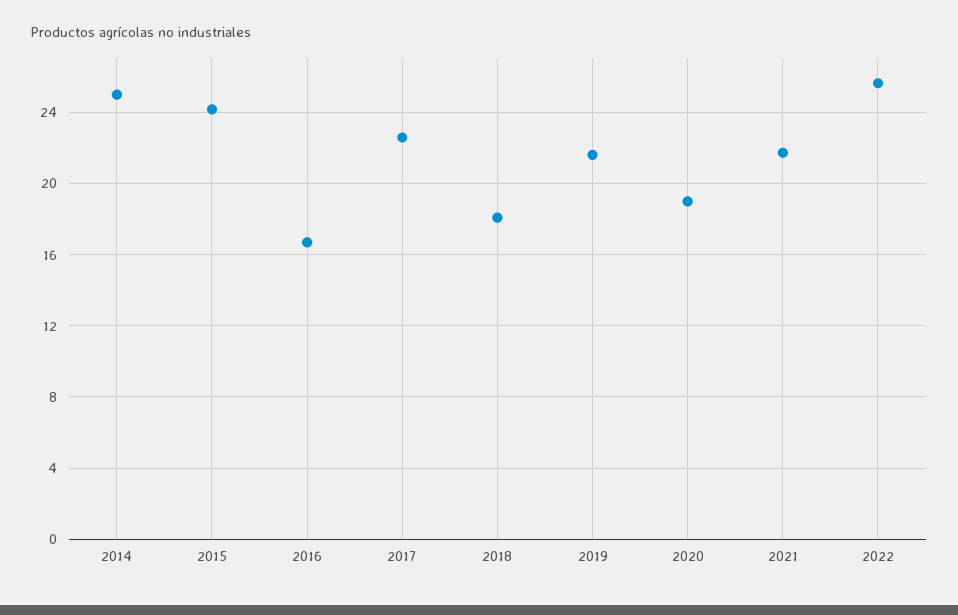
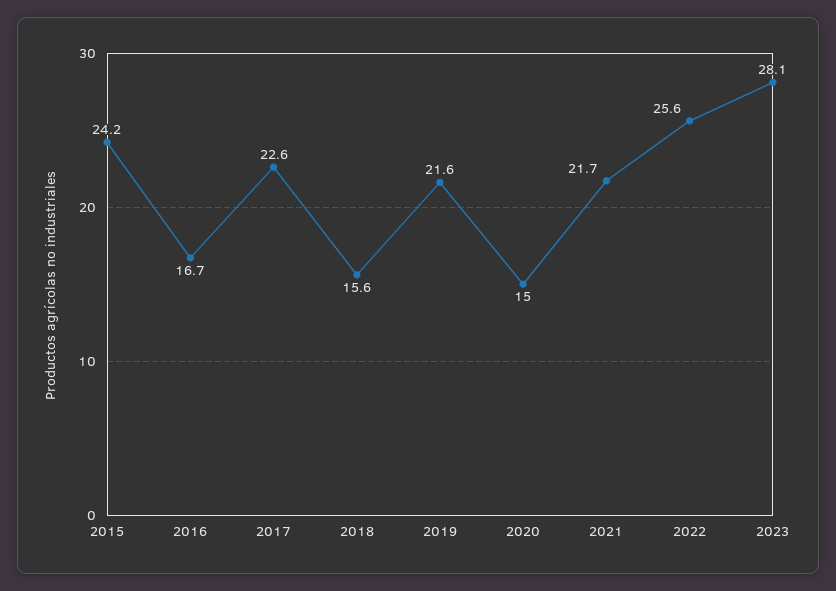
2014: 25 -> none
2018: 18 -> 15.6
2020: 19 -> 15
2023: none -> 28.1

